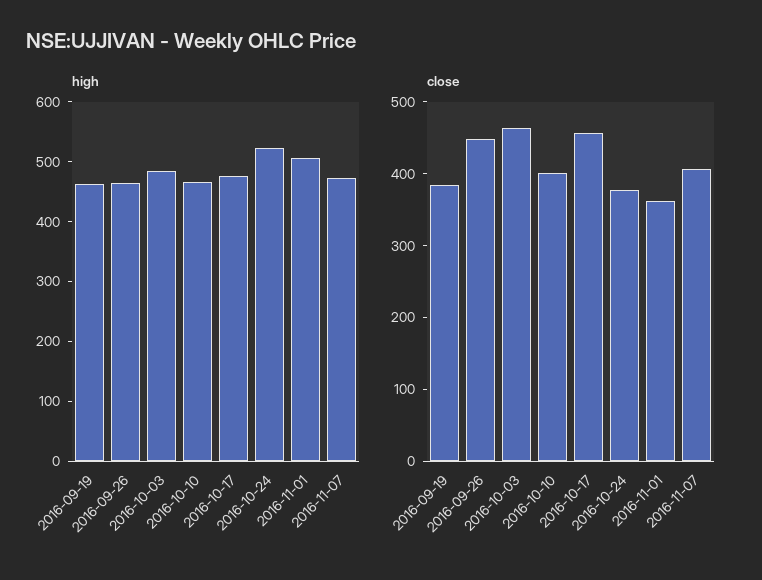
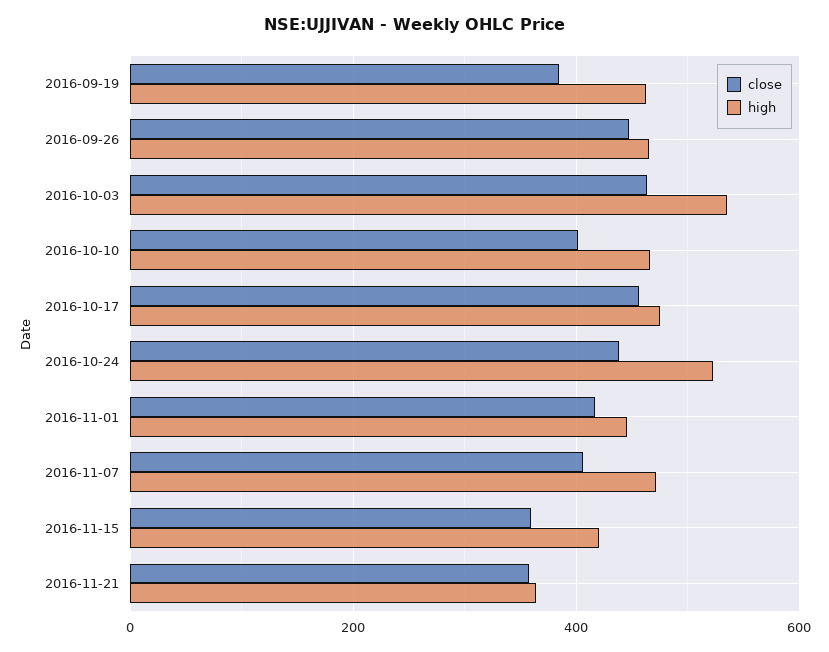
high, 2016-10-03: 480 -> 540
high, 2016-11-01: 500 -> 440
close, 2016-10-24: 380 -> 440
close, 2016-11-01: 360 -> 420
close, 2016-11-15: none -> 360
high, 2016-11-15: none -> 420
close, 2016-11-21: none -> 360
high, 2016-11-21: none -> 360

